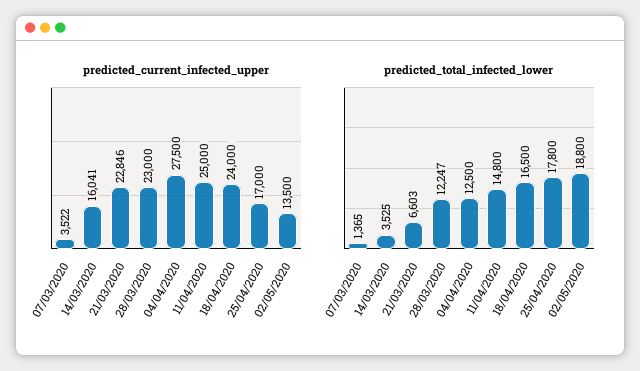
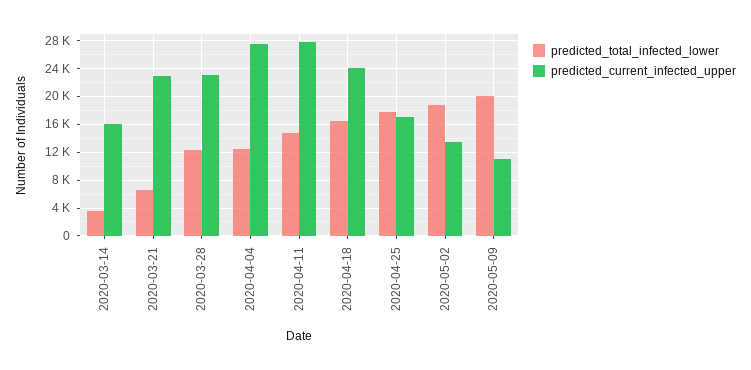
predicted_current_infected_upper, 07/03/2020: 3522 -> none
predicted_current_infected_upper, 11/04/2020: 25000 -> 28000
predicted_total_infected_lower, 07/03/2020: 1365 -> none
predicted_total_infected_lower, 2020-05-09: none -> 20000
predicted_current_infected_upper, 2020-05-09: none -> 11000

